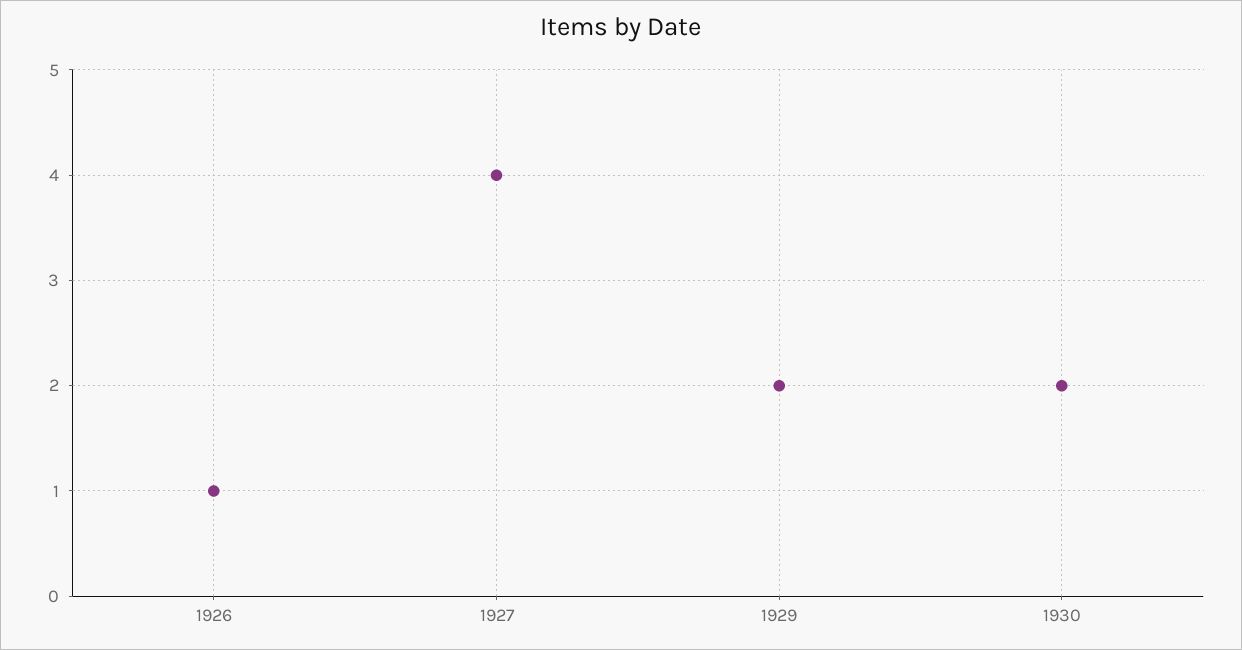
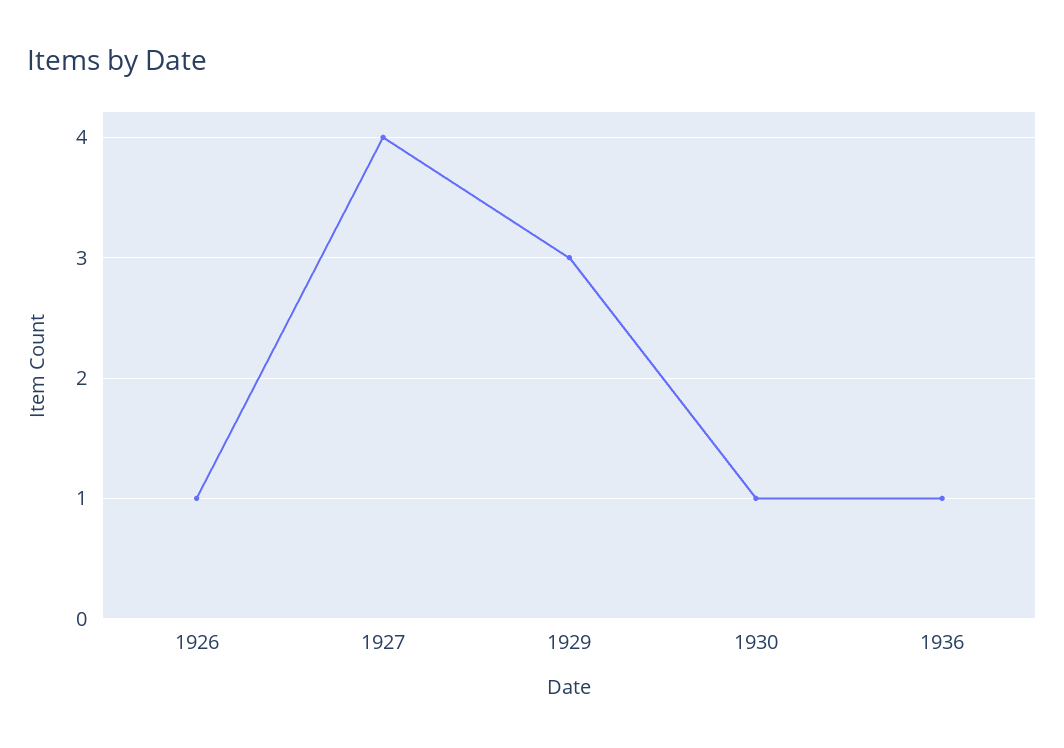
1929: 2 -> 3
1930: 2 -> 1
1936: none -> 1

